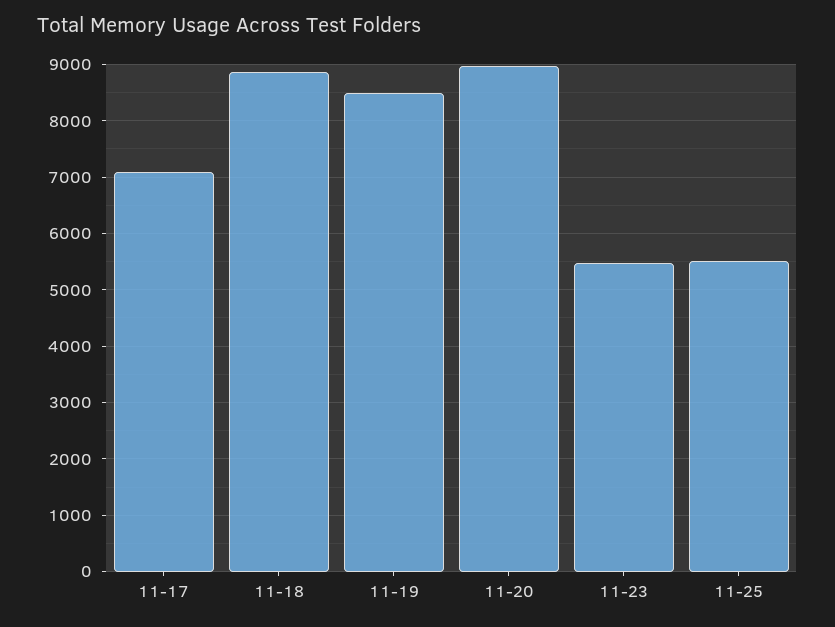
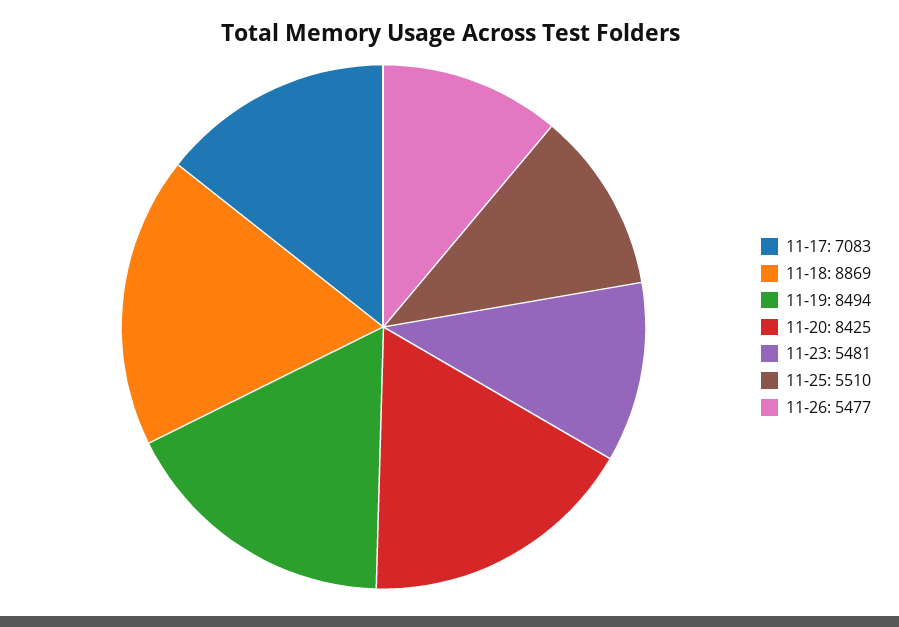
11-20: 9000 -> 8425
11-26: none -> 5477

